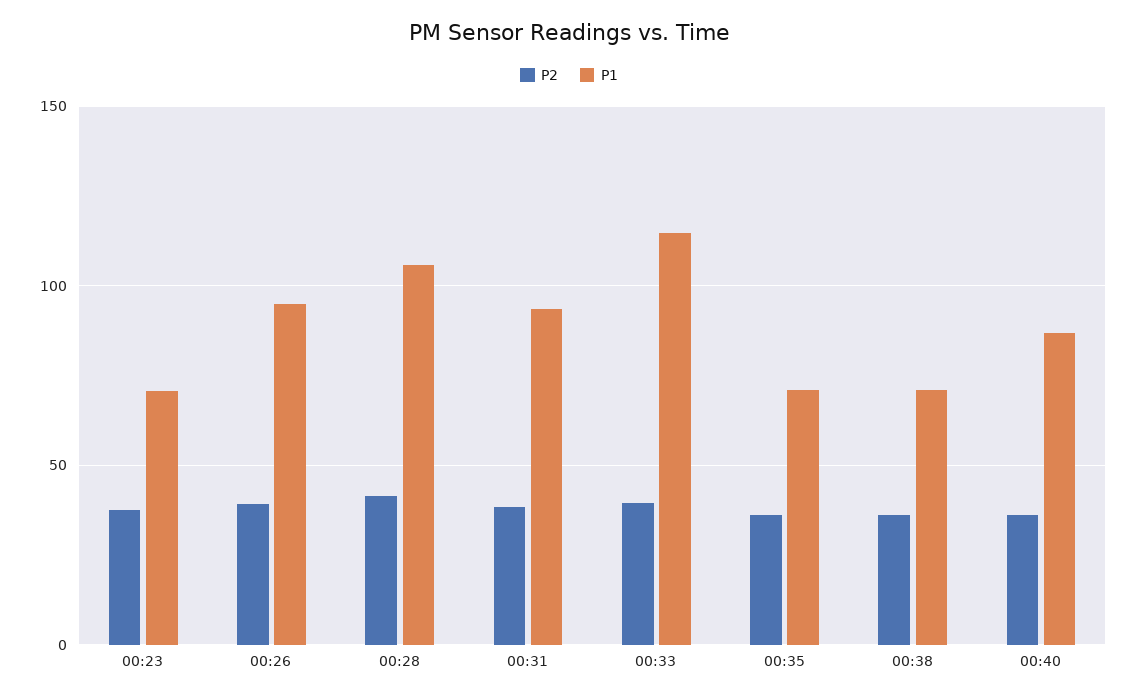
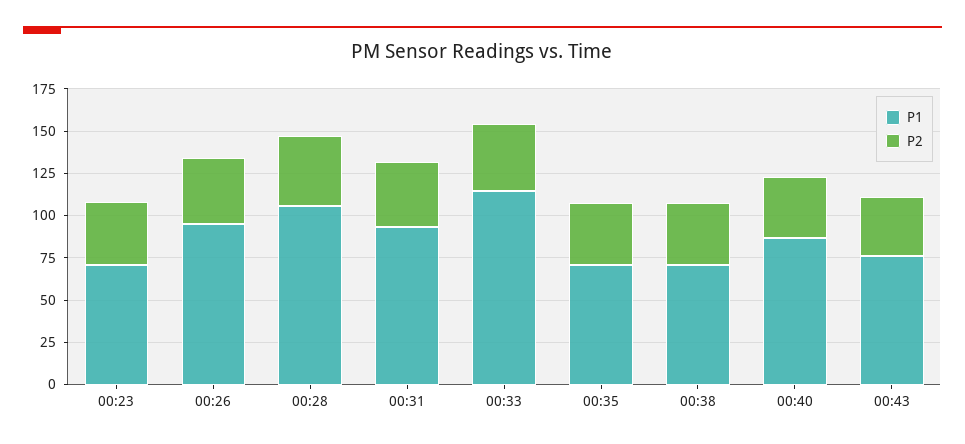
P1, 00:43: none -> 75
P2, 00:43: none -> 35

